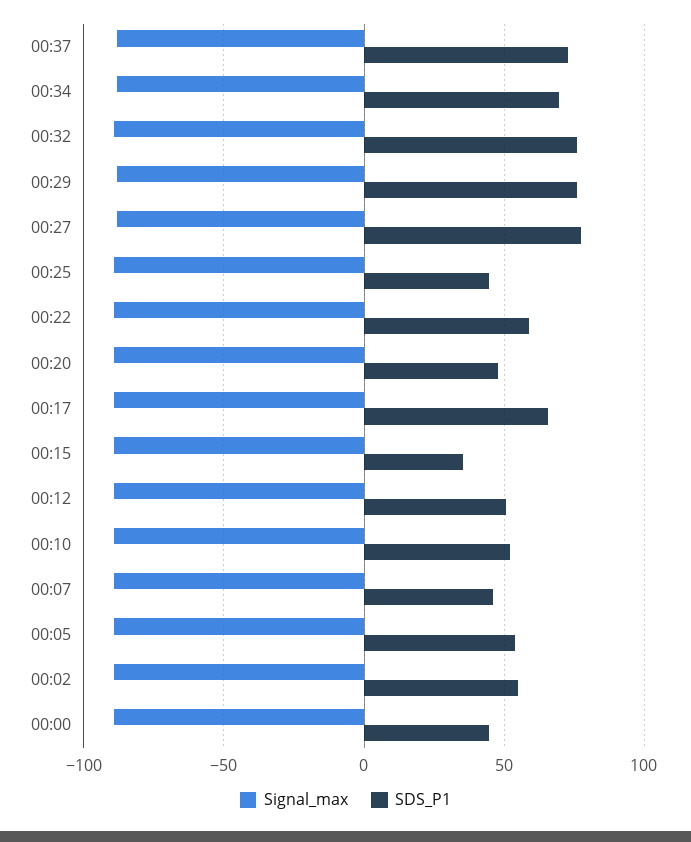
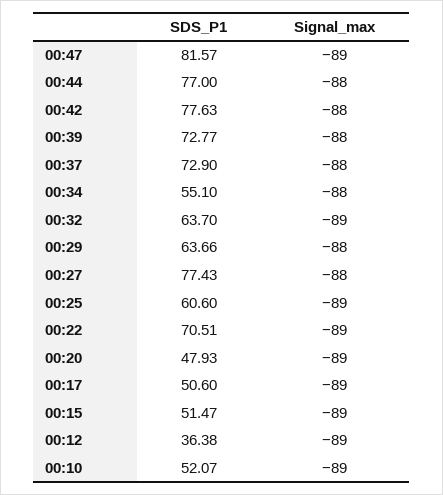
SDS_P1, 00:34: 70 -> 55.1
SDS_P1, 00:32: 75 -> 63.7
SDS_P1, 00:29: 75 -> 63.66
SDS_P1, 00:25: 45 -> 60.6
SDS_P1, 00:22: 60 -> 70.51
SDS_P1, 00:17: 65 -> 50.6
SDS_P1, 00:15: 35 -> 51.47
SDS_P1, 00:12: 50 -> 36.38
Signal_max, 00:07: -90 -> none
SDS_P1, 00:07: 45 -> none
Signal_max, 00:05: -90 -> none
SDS_P1, 00:05: 55 -> none
Signal_max, 00:02: -90 -> none
SDS_P1, 00:02: 55 -> none
Signal_max, 00:00: -90 -> none
SDS_P1, 00:00: 45 -> none
SDS_P1, 00:47: none -> 81.57
Signal_max, 00:47: none -> -89
SDS_P1, 00:44: none -> 77
Signal_max, 00:44: none -> -88
SDS_P1, 00:42: none -> 77.63
Signal_max, 00:42: none -> -88
SDS_P1, 00:39: none -> 72.77
Signal_max, 00:39: none -> -88

